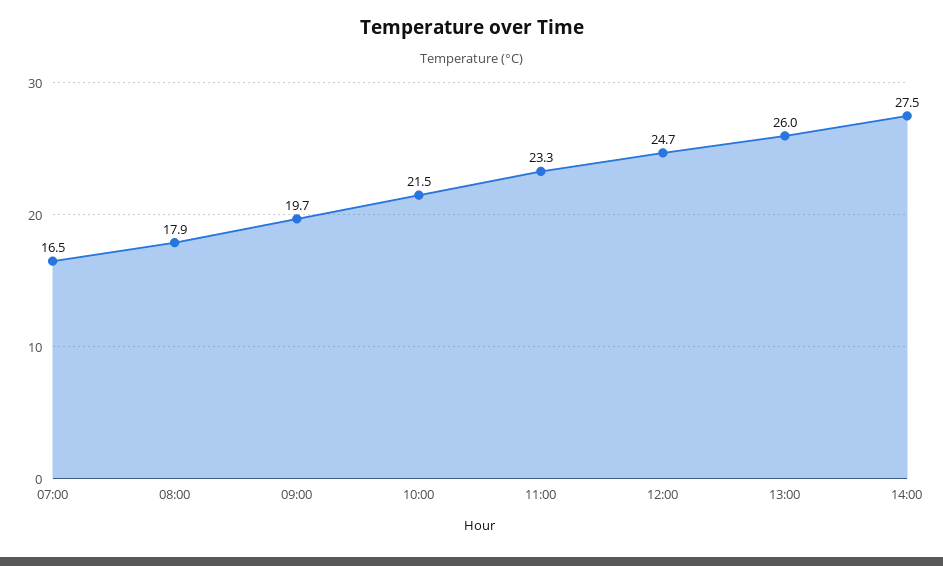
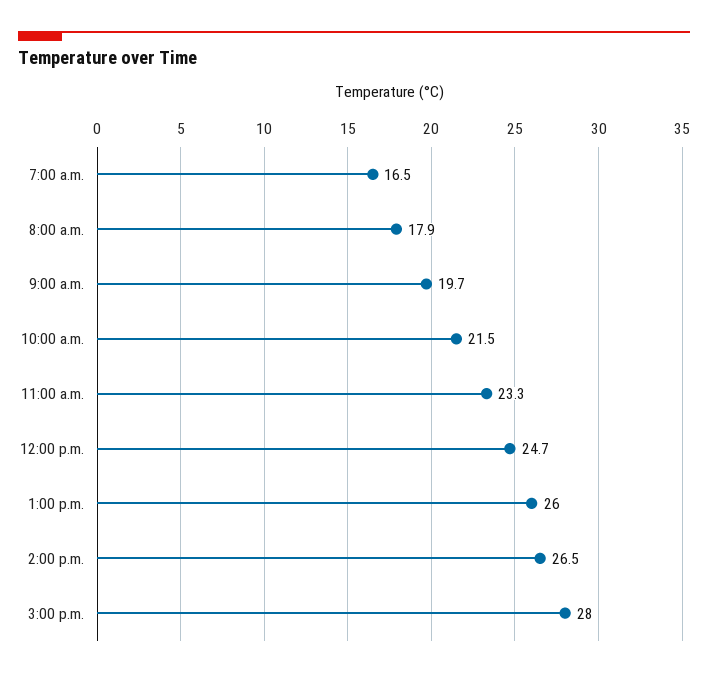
14:00: 27.5 -> 26.5
3:00 p.m.: none -> 28

